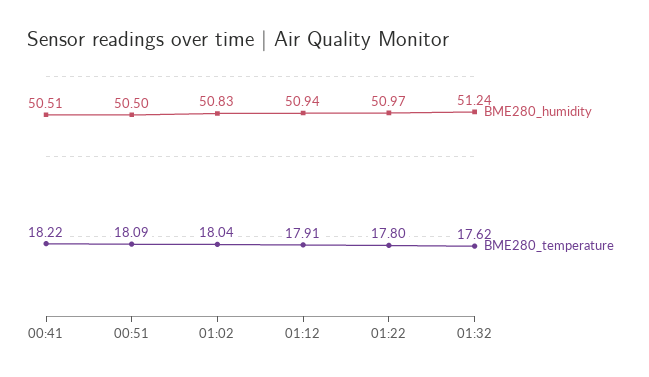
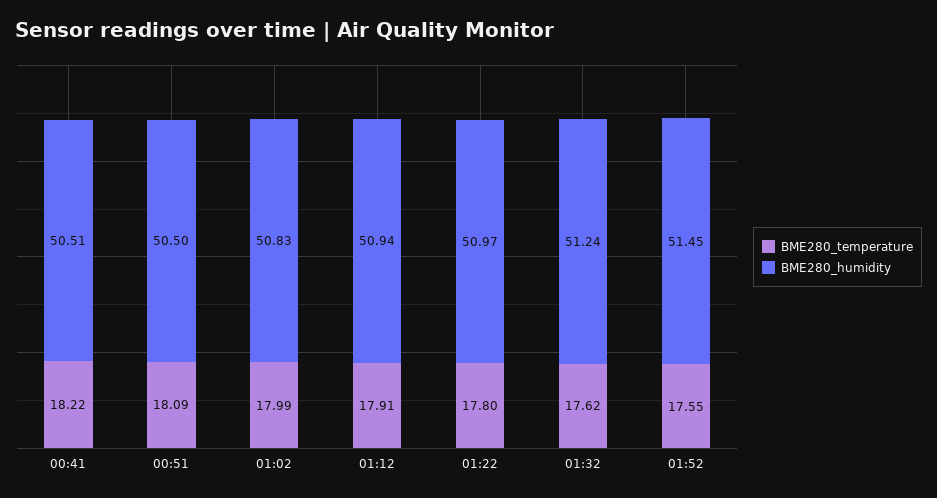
BME280_temperature, 01:02: 18.04 -> 17.99
BME280_temperature, 01:52: none -> 17.55
BME280_humidity, 01:52: none -> 51.45

